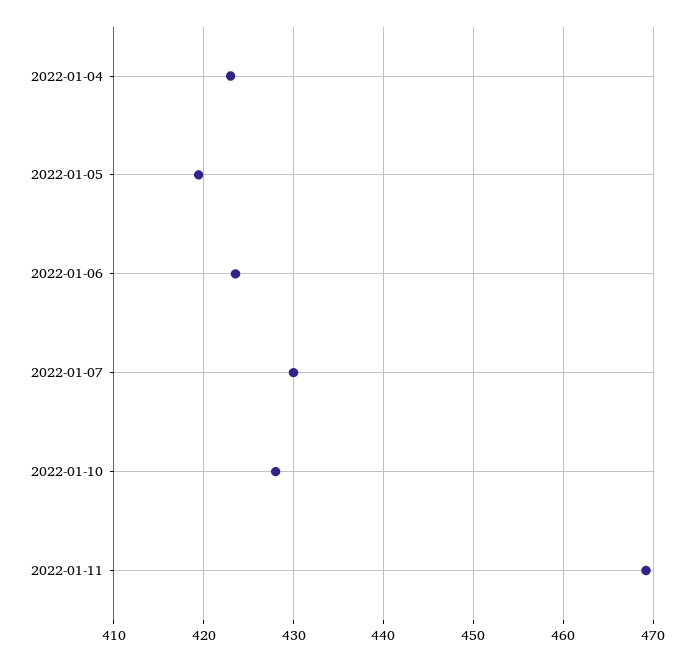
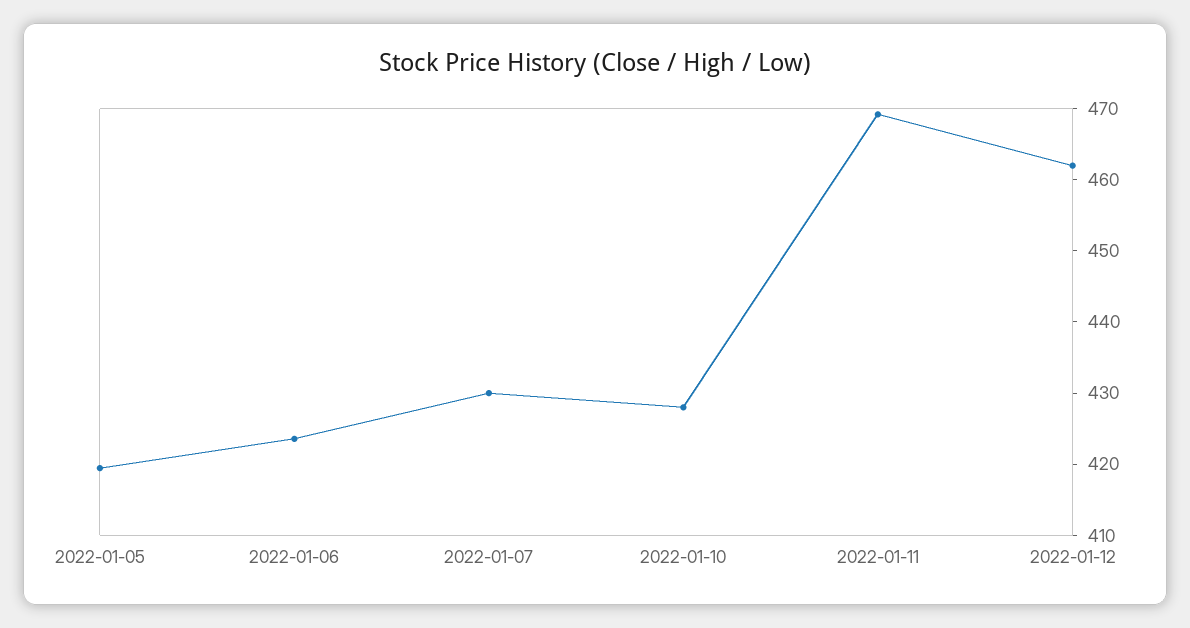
2022-01-04: 423 -> none
2022-01-12: none -> 462

